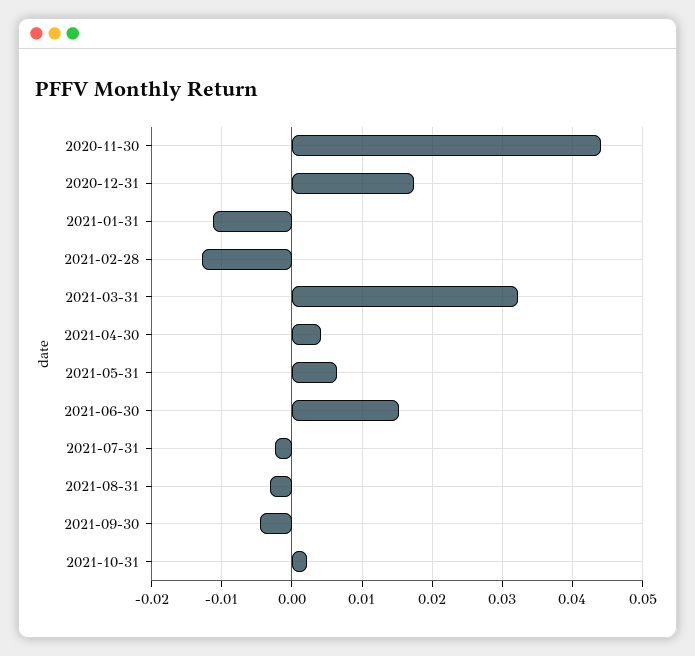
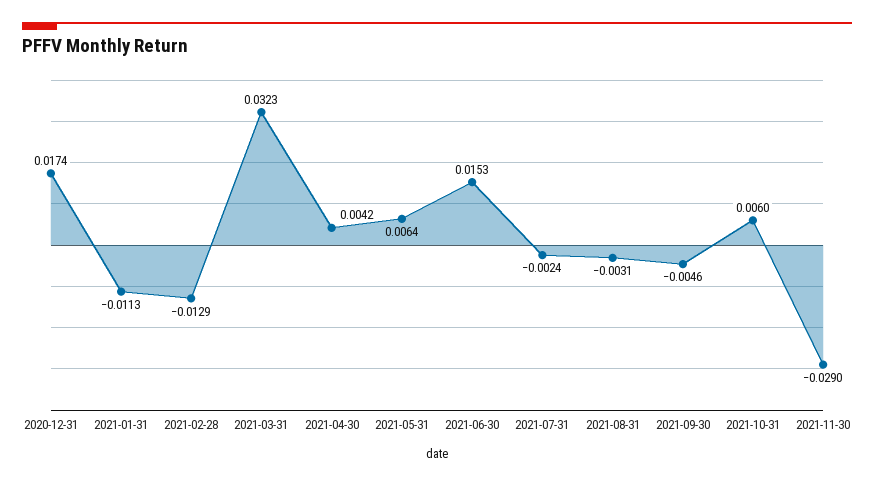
2020-11-30: 0.044 -> none
2021-10-31: 0.002 -> 0.006
2021-11-30: none -> -0.029

